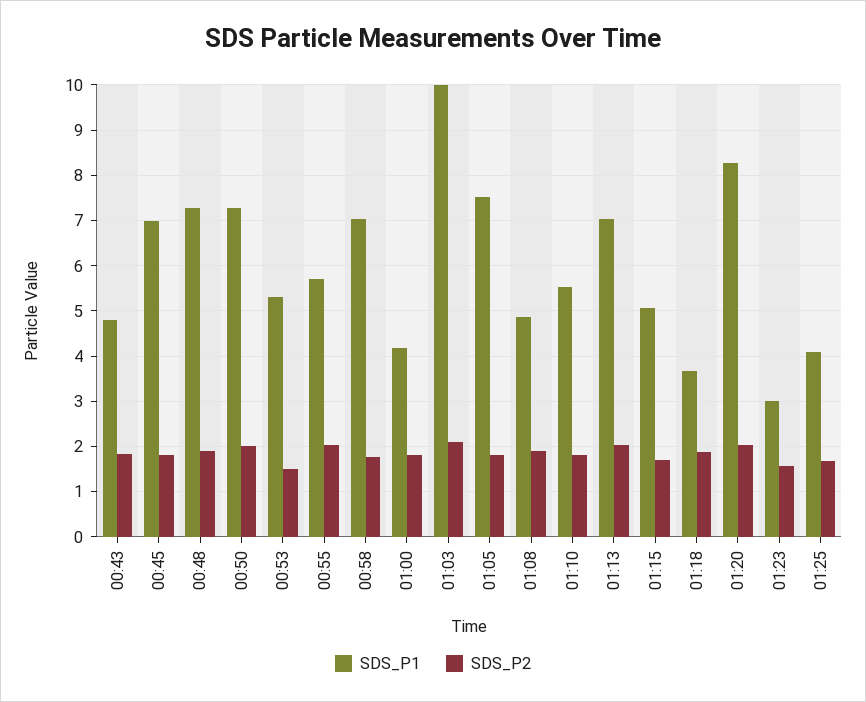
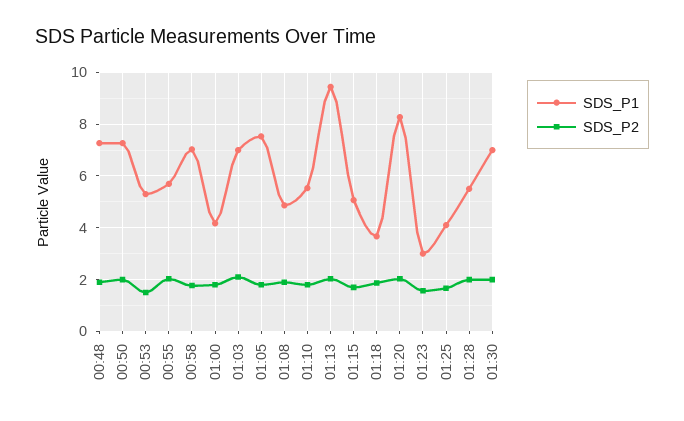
SDS_P1, 00:43: 4.8 -> none
SDS_P2, 00:43: 1.8 -> none
SDS_P1, 00:45: 7 -> none
SDS_P2, 00:45: 1.8 -> none
SDS_P1, 01:03: 10 -> 7
SDS_P1, 01:13: 7 -> 9.5
SDS_P1, 01:28: none -> 5.5
SDS_P2, 01:28: none -> 2
SDS_P1, 01:30: none -> 7
SDS_P2, 01:30: none -> 2

